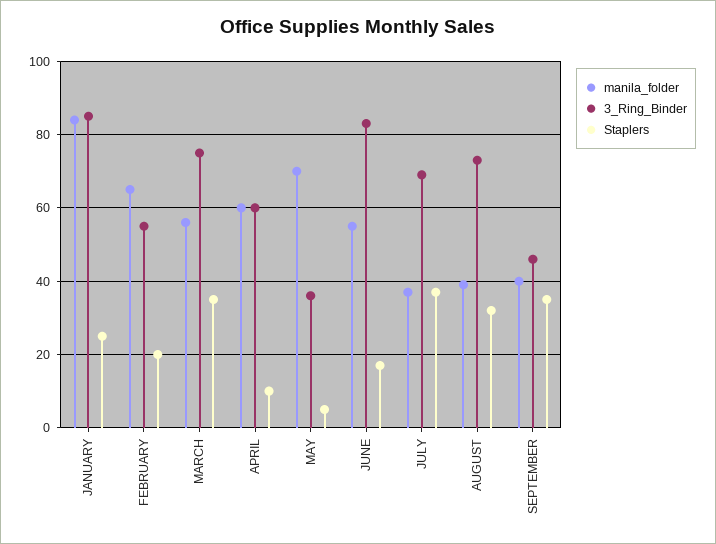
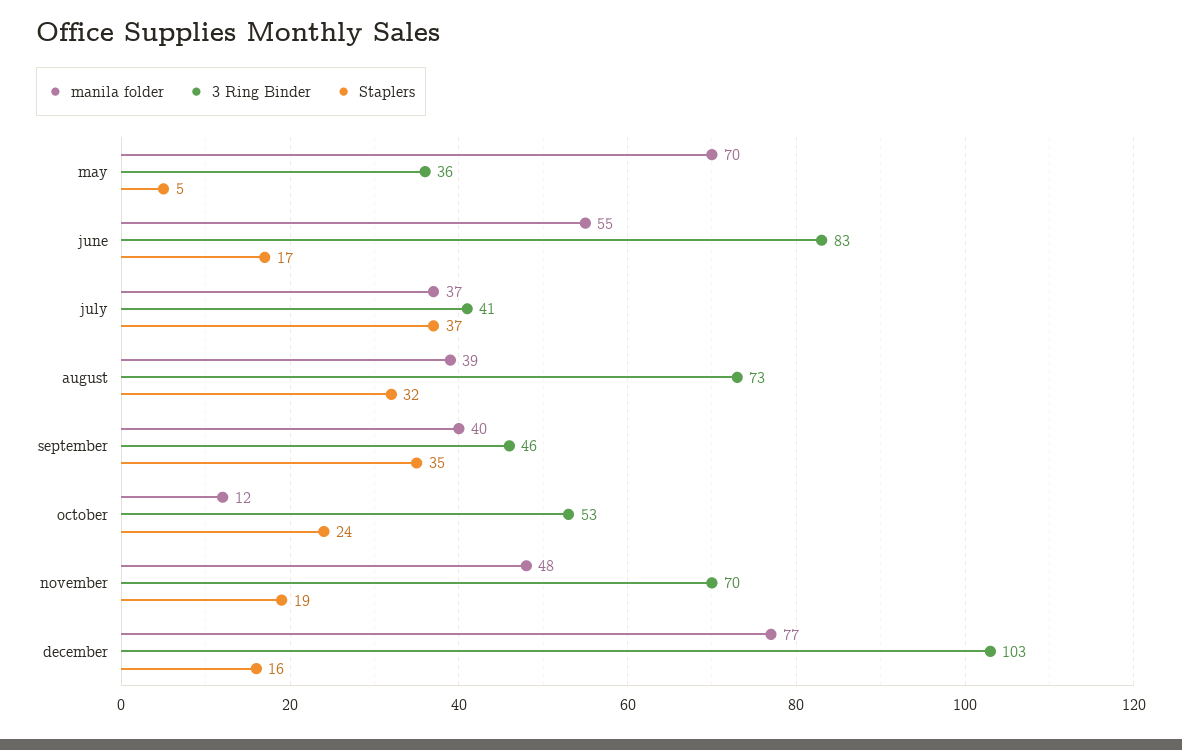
manila_folder, JANUARY: 85 -> none
3_Ring_Binder, JANUARY: 85 -> none
Staplers, JANUARY: 25 -> none
manila_folder, FEBRUARY: 65 -> none
3_Ring_Binder, FEBRUARY: 55 -> none
Staplers, FEBRUARY: 20 -> none
manila_folder, MARCH: 55 -> none
3_Ring_Binder, MARCH: 75 -> none
Staplers, MARCH: 35 -> none
manila_folder, APRIL: 60 -> none
3_Ring_Binder, APRIL: 60 -> none
Staplers, APRIL: 10 -> none
3_Ring_Binder, JULY: 70 -> 41
manila_folder, october: none -> 12
3_Ring_Binder, october: none -> 53
Staplers, october: none -> 24
manila_folder, november: none -> 48
3_Ring_Binder, november: none -> 70
Staplers, november: none -> 19
manila_folder, december: none -> 77
3_Ring_Binder, december: none -> 103
Staplers, december: none -> 16

